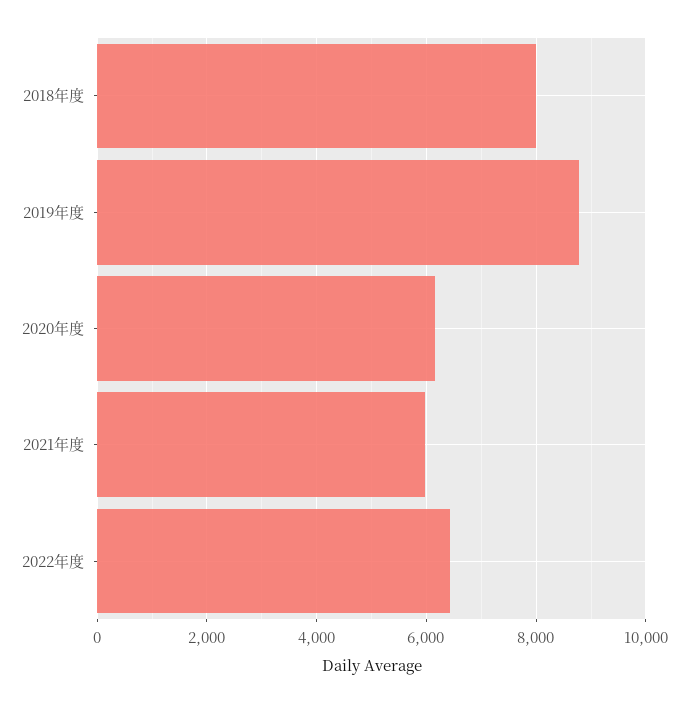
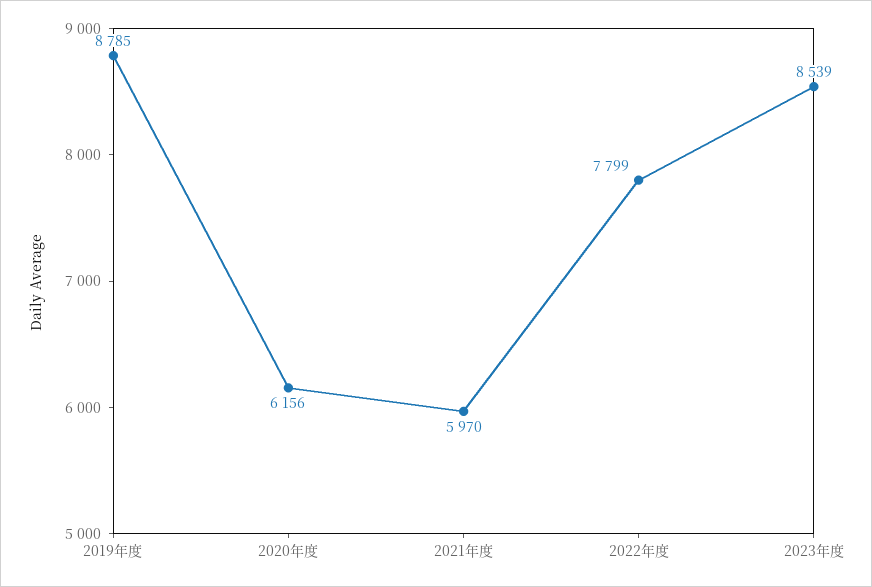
2018年度: 8000 -> none
2022年度: 6400 -> 7799
2023年度: none -> 8539

